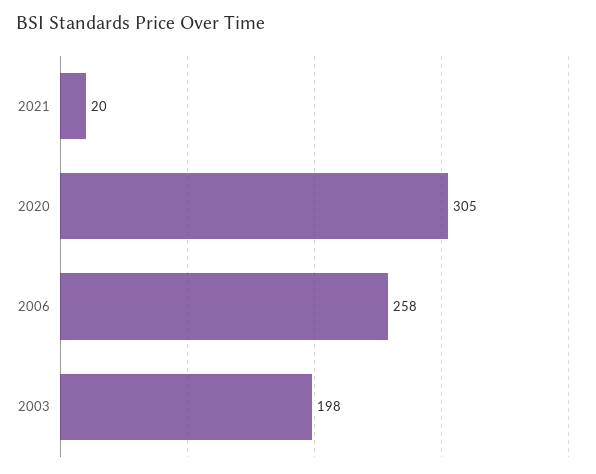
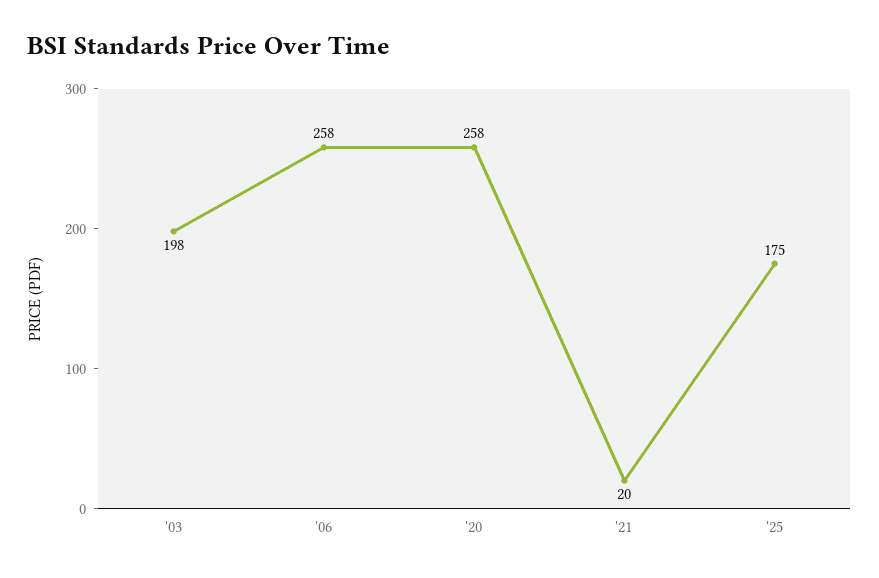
2020: 305 -> 258
'25: none -> 175

